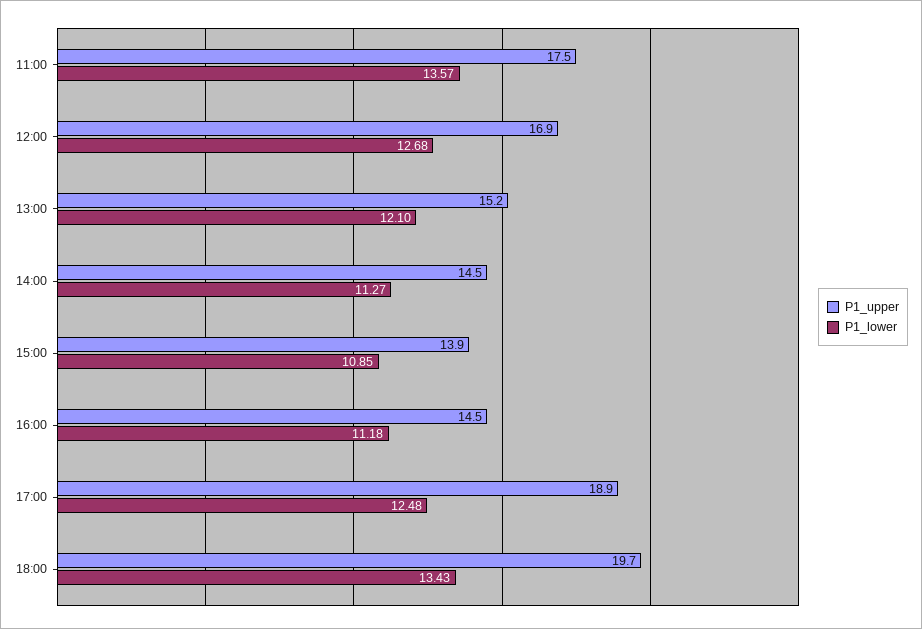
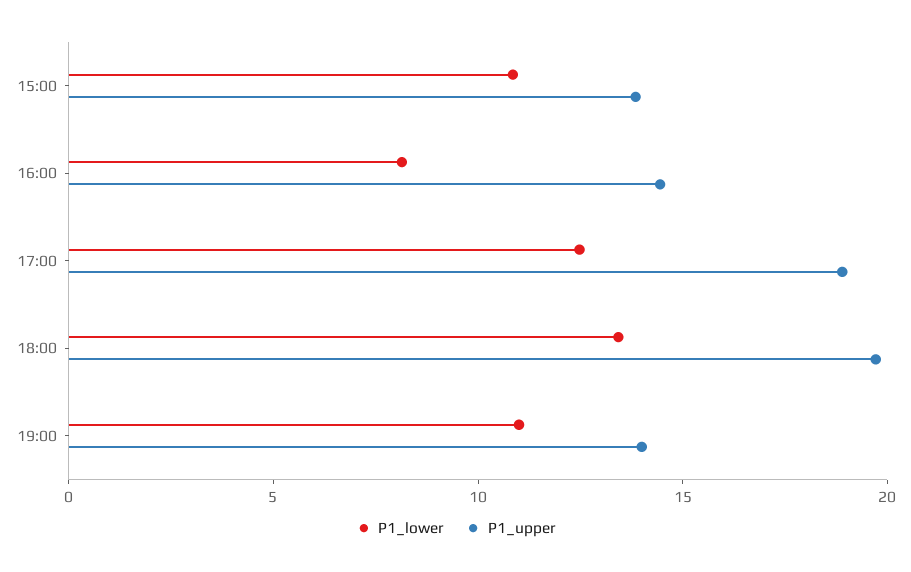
P1_upper, 11:00: 17.5 -> none
P1_lower, 11:00: 13.57 -> none
P1_upper, 12:00: 16.9 -> none
P1_lower, 12:00: 12.68 -> none
P1_upper, 13:00: 15.2 -> none
P1_lower, 13:00: 12.1 -> none
P1_upper, 14:00: 14.5 -> none
P1_lower, 14:00: 11.27 -> none
P1_lower, 16:00: 11.18 -> 8
P1_lower, 19:00: none -> 11
P1_upper, 19:00: none -> 14

